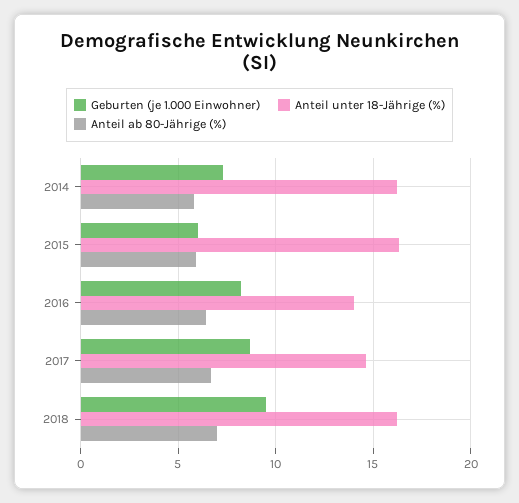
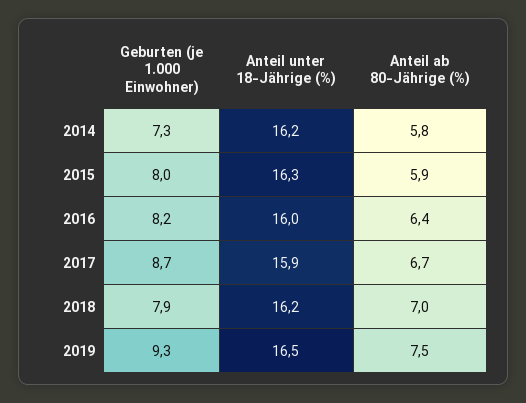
Geburten (je 1.000 Einwohner), 2015: 6 -> 8
Anteil unter 18-Jährige (%), 2016: 14 -> 16
Anteil unter 18-Jährige (%), 2017: 14.5 -> 15.9
Geburten (je 1.000 Einwohner), 2018: 9.5 -> 7.9
Geburten (je 1.000 Einwohner), 2019: none -> 9.3
Anteil unter 18-Jährige (%), 2019: none -> 16.5
Anteil ab 80-Jährige (%), 2019: none -> 7.5

